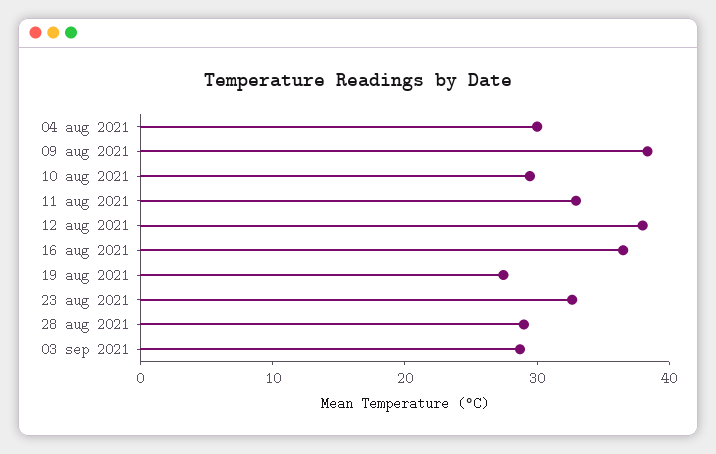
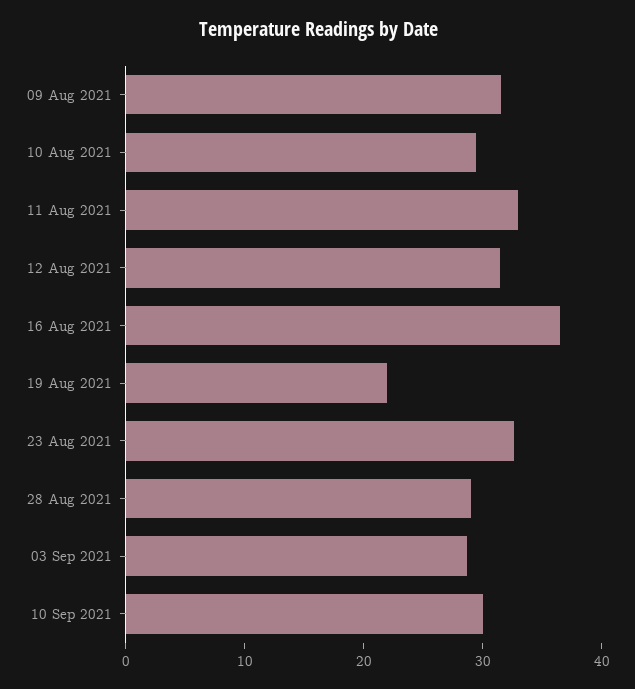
04 aug 2021: 30 -> none
09 aug 2021: 38 -> 32
12 aug 2021: 38 -> 32
19 aug 2021: 28 -> 22
10 Sep 2021: none -> 30

